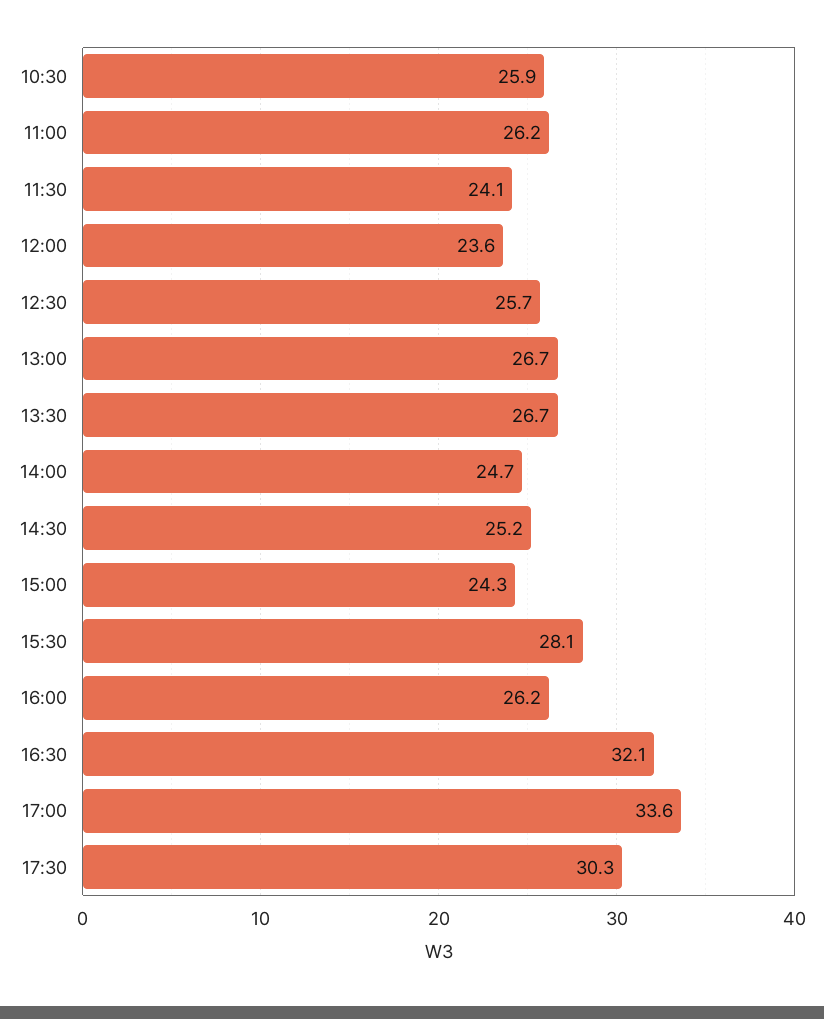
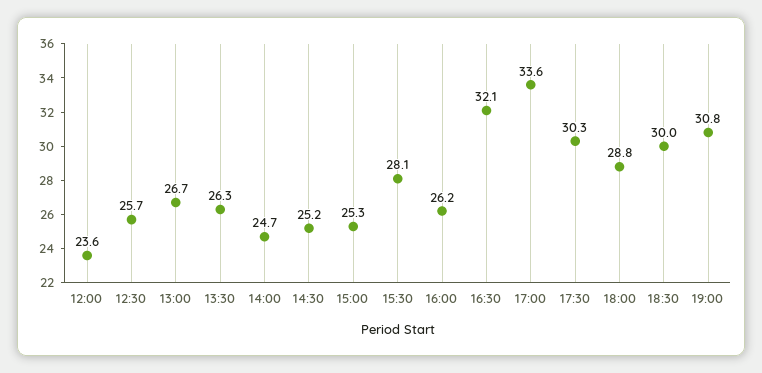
10:30: 25.9 -> none
11:00: 26.2 -> none
11:30: 24.1 -> none
13:30: 26.7 -> 26.3
15:00: 24.3 -> 25.3
18:00: none -> 28.8
18:30: none -> 30
19:00: none -> 30.8

